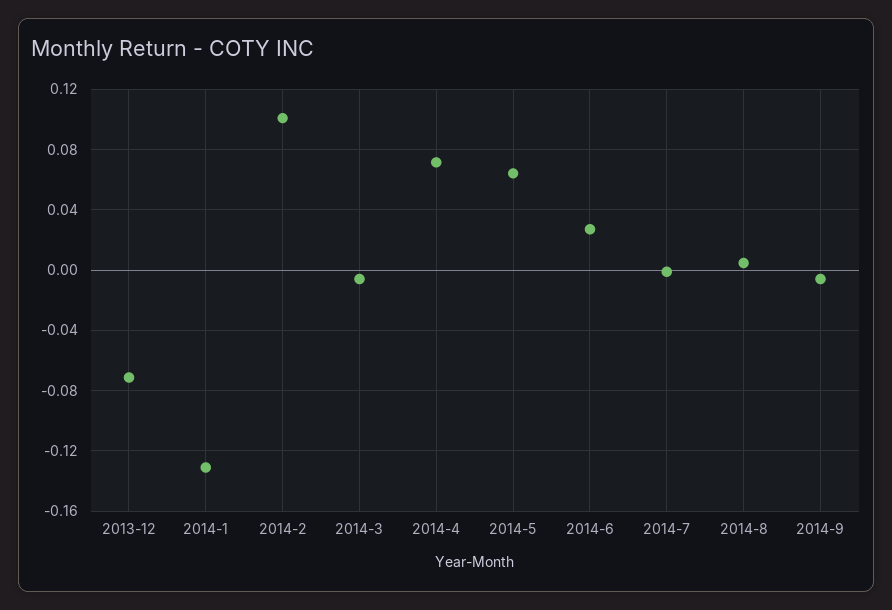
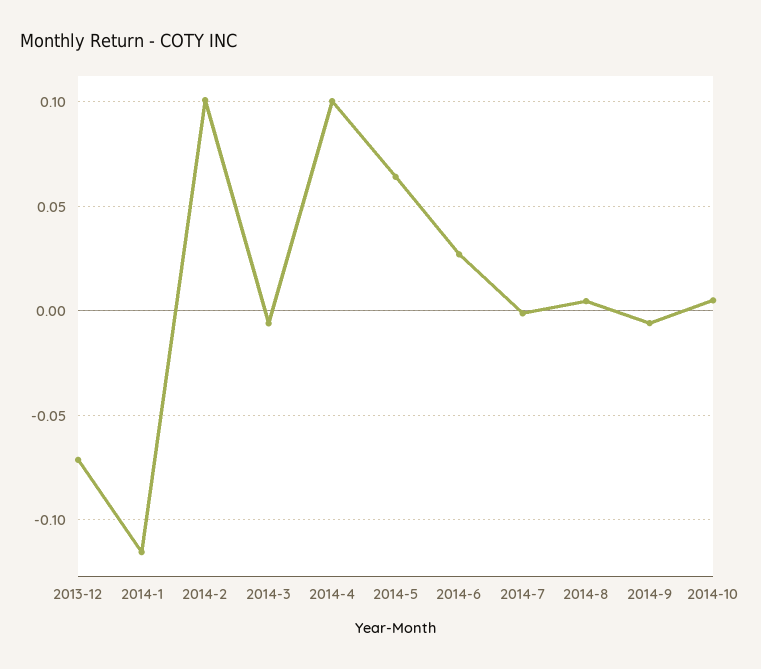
2014-1: -0.13 -> -0.115
2014-4: 0.07 -> 0.1
2014-10: none -> 0.005

